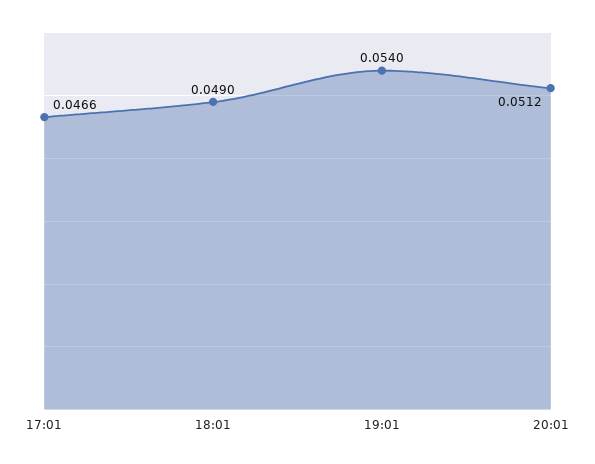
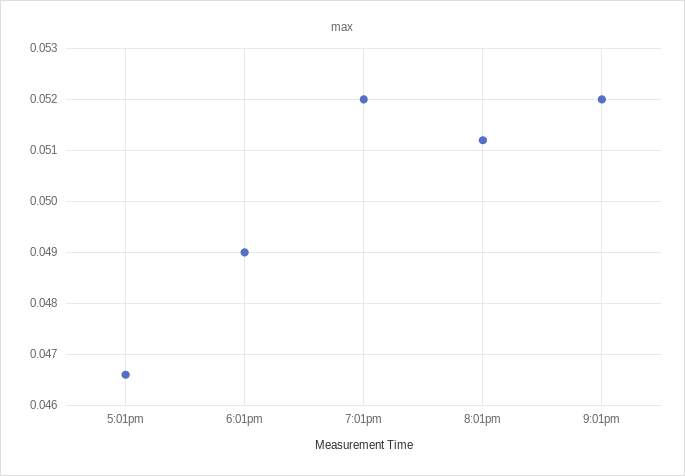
19:01: 0.054 -> 0.052
9:01pm: none -> 0.052

